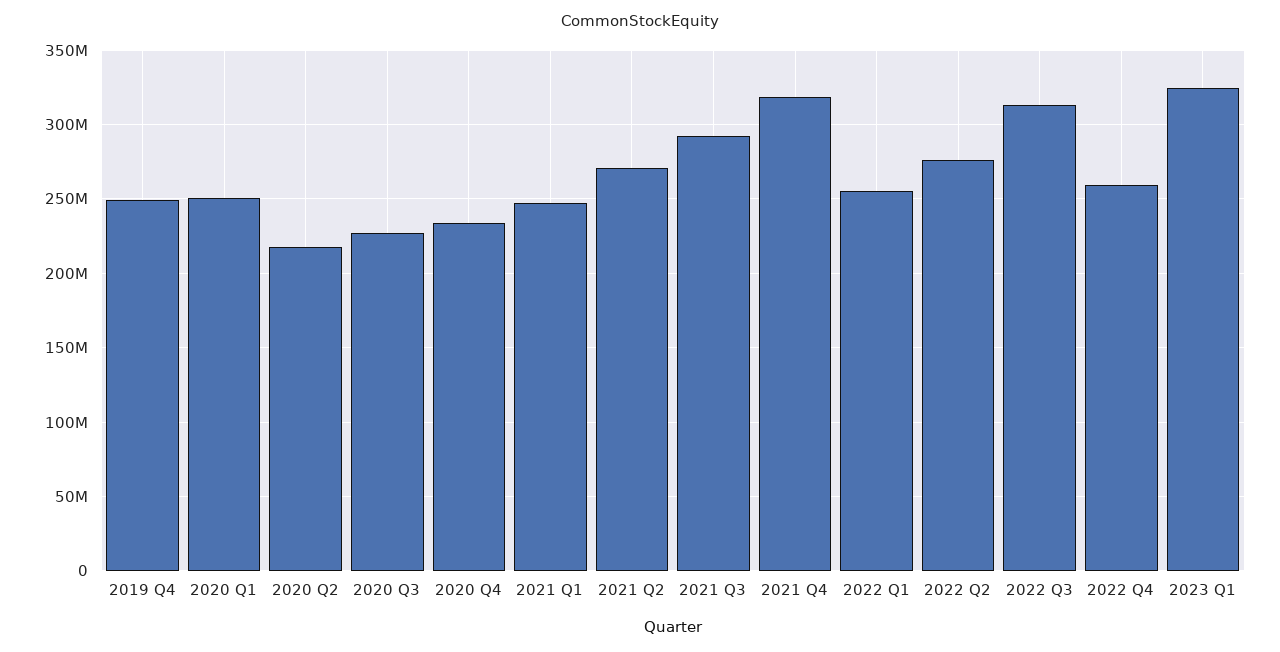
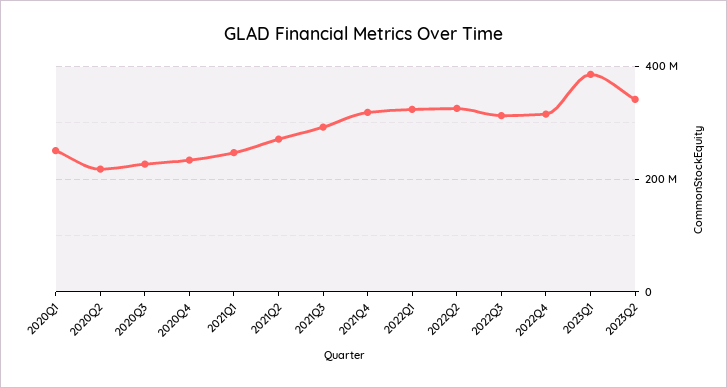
2019 Q4: 250000000 -> none
2022 Q1: 255000000 -> 320000000
2022 Q2: 275000000 -> 320000000
2022 Q4: 260000000 -> 320000000
2023 Q1: 325000000 -> 380000000
2023Q2: none -> 340000000

